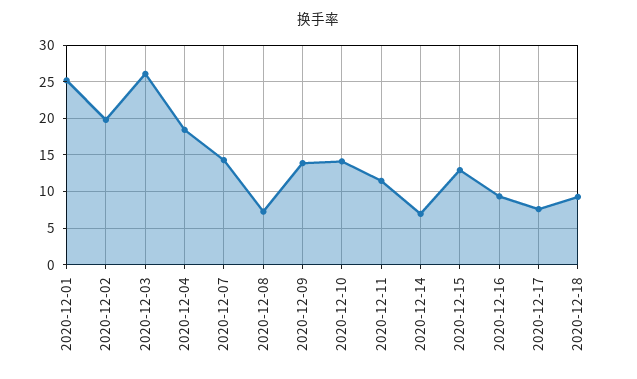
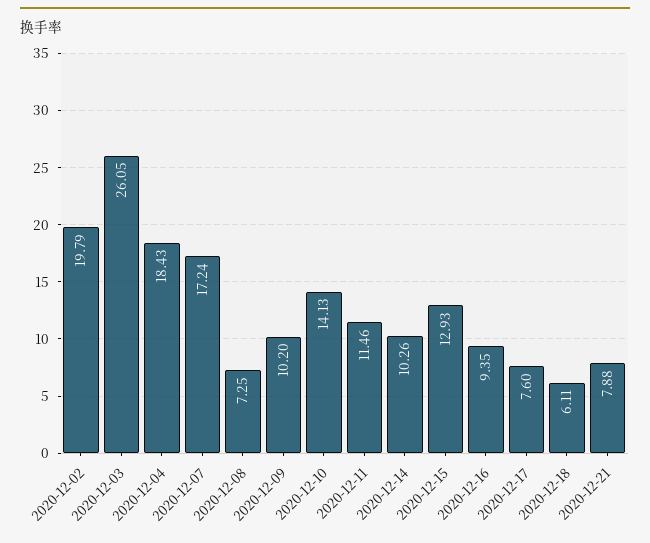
2020-12-01: 25 -> none
2020-12-07: 14 -> 17.24
2020-12-09: 14 -> 10.2
2020-12-14: 7 -> 10.26
2020-12-18: 9 -> 6.11
2020-12-21: none -> 7.88

